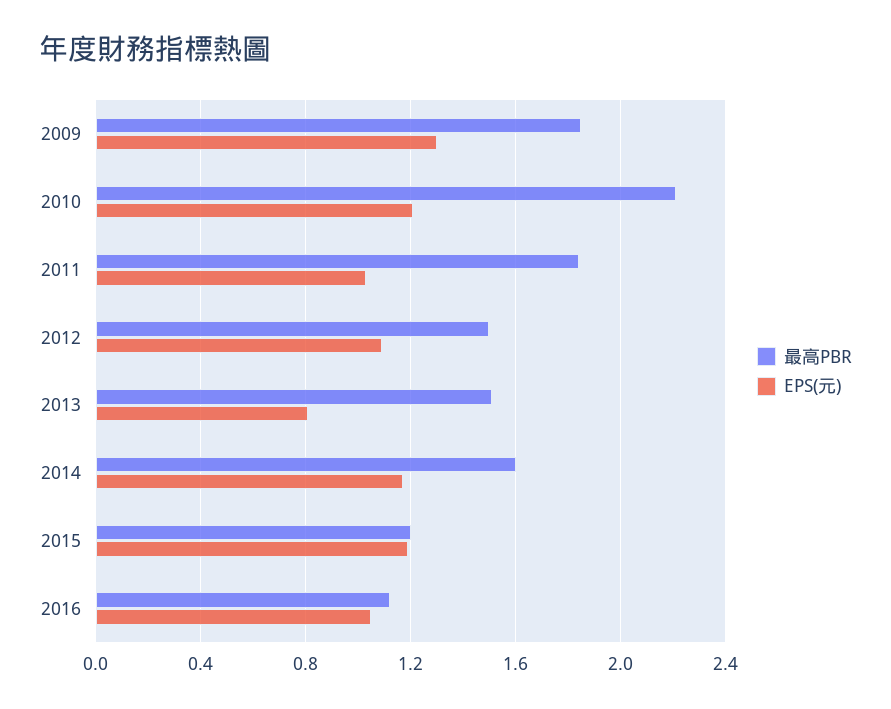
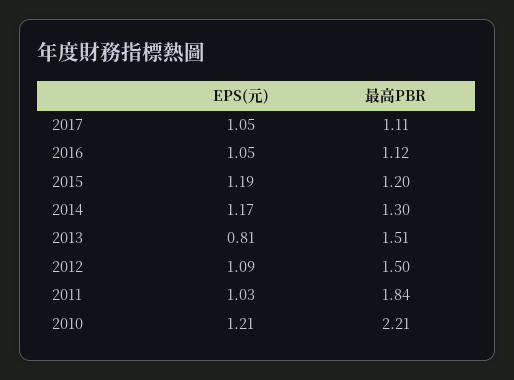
最高PBR, 2009: 1.85 -> none
EPS(元), 2009: 1.3 -> none
最高PBR, 2014: 1.6 -> 1.3
EPS(元), 2017: none -> 1.05
最高PBR, 2017: none -> 1.11

